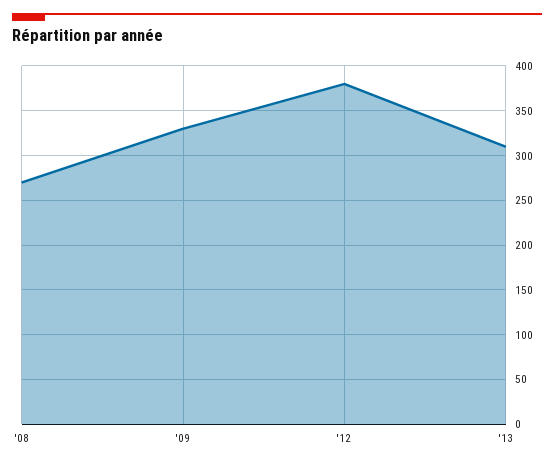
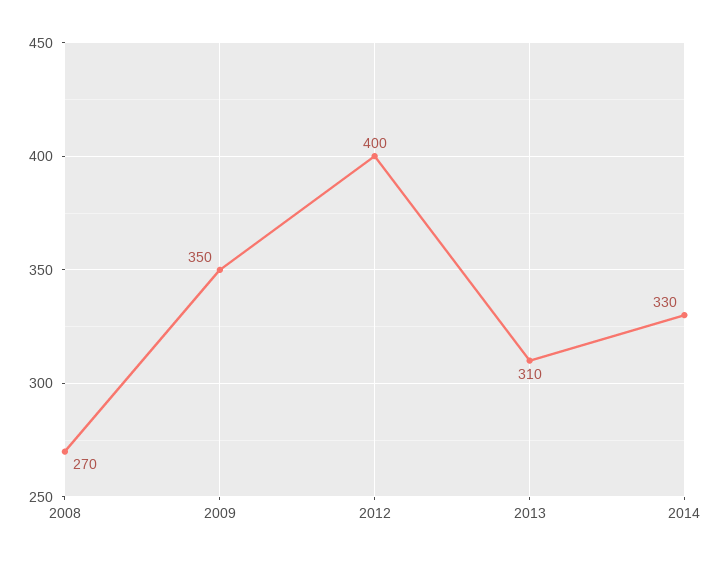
'09: 330 -> 350
'12: 380 -> 400
2014: none -> 330

